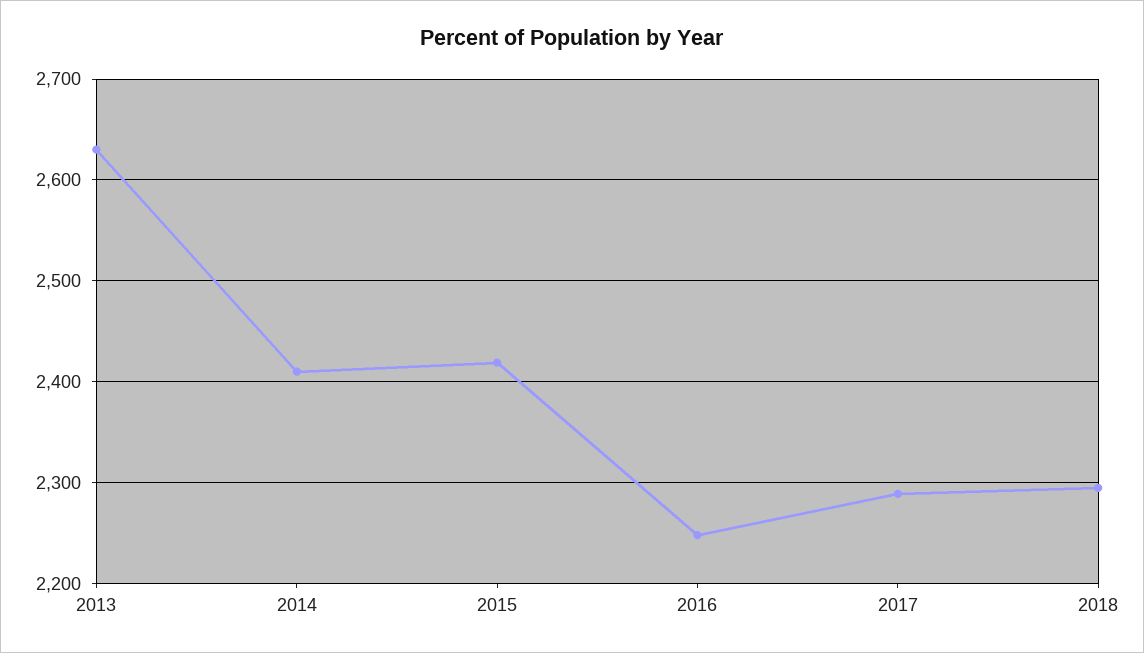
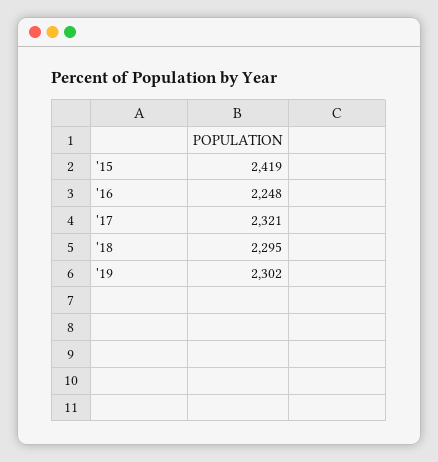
2013: 2630 -> none
2014: 2410 -> none
2017: 2290 -> 2321
'19: none -> 2302

